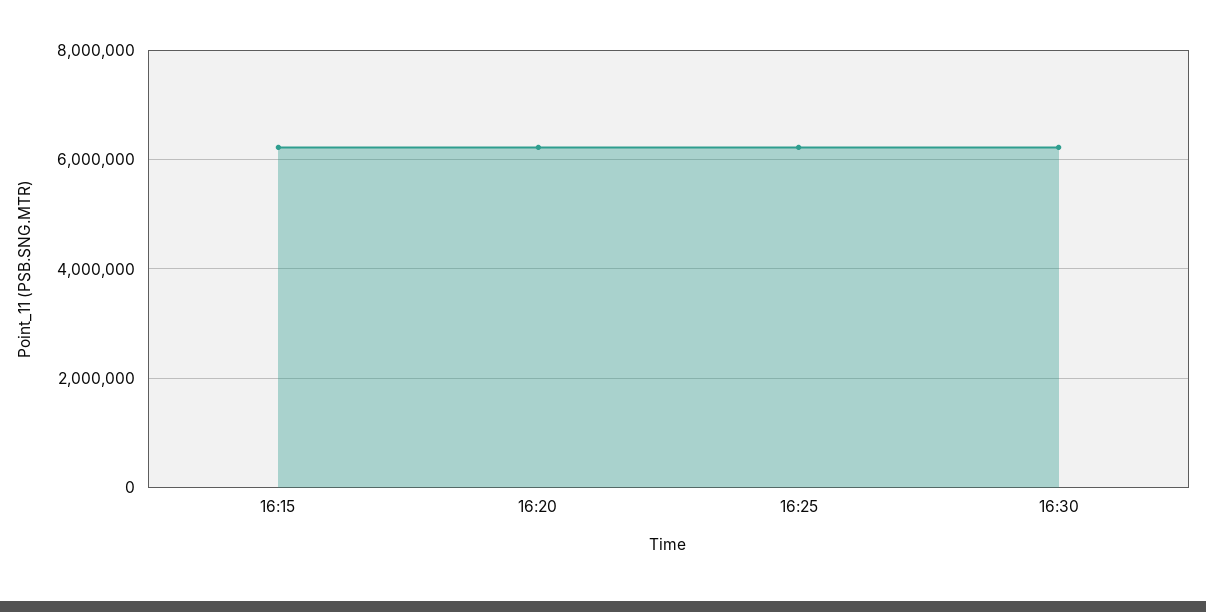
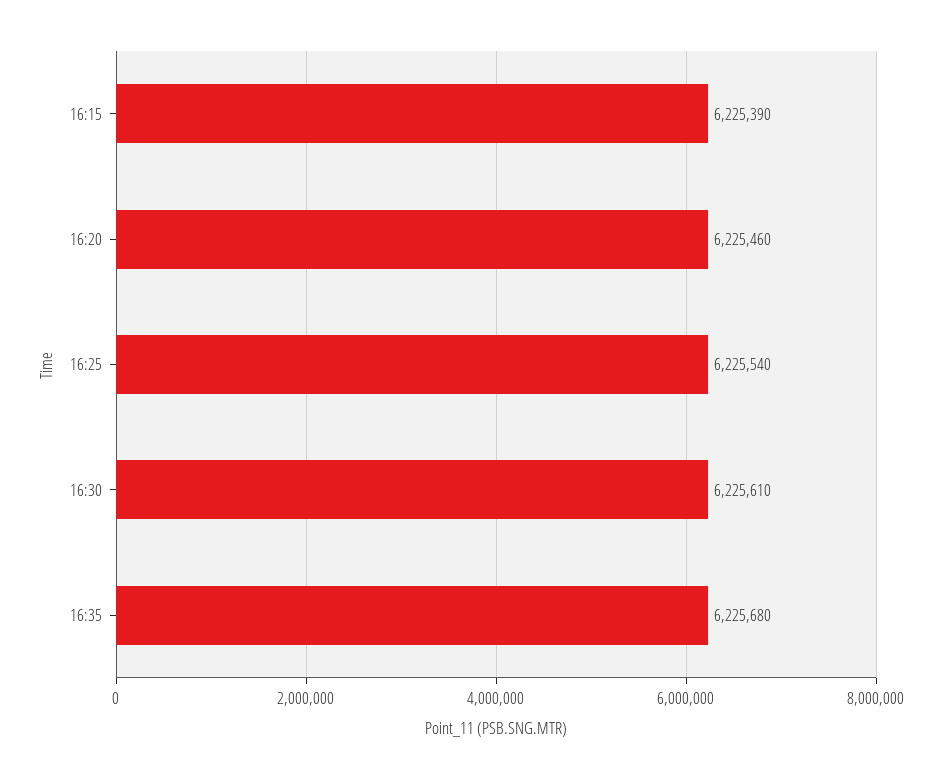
16:35: none -> 6225680

